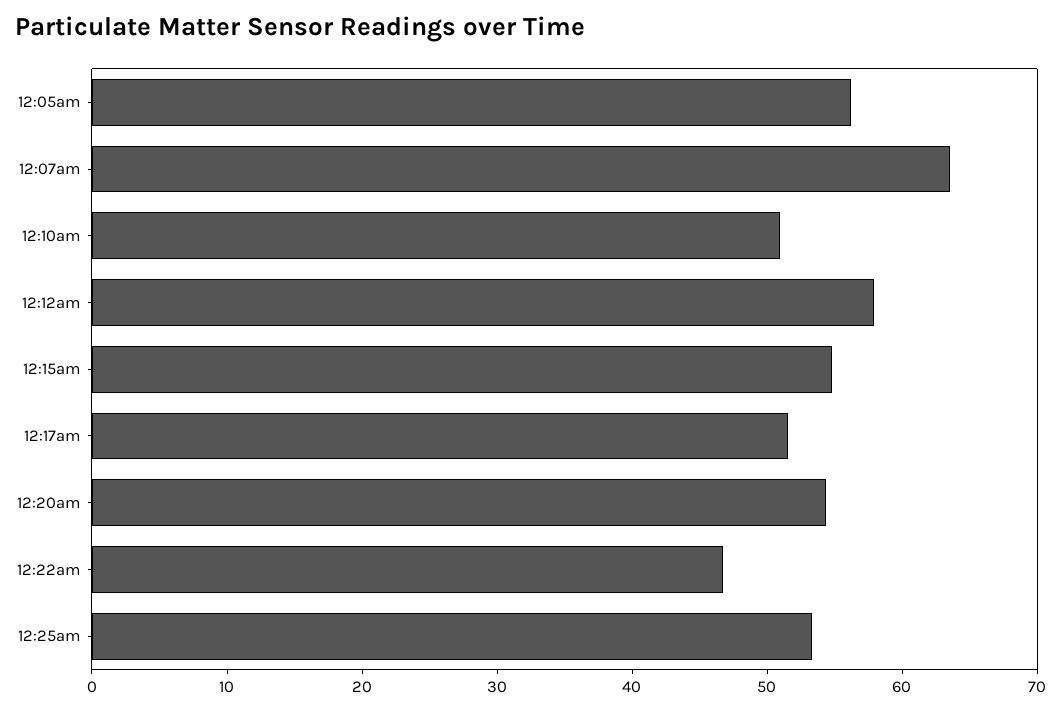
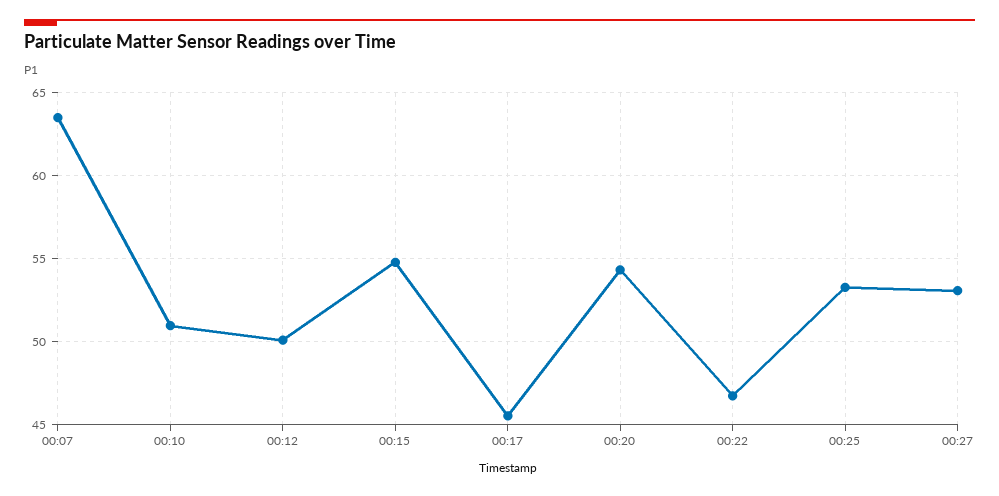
12:05am: 56 -> none
12:12am: 58 -> 50
12:17am: 52 -> 45.5
00:27: none -> 53

